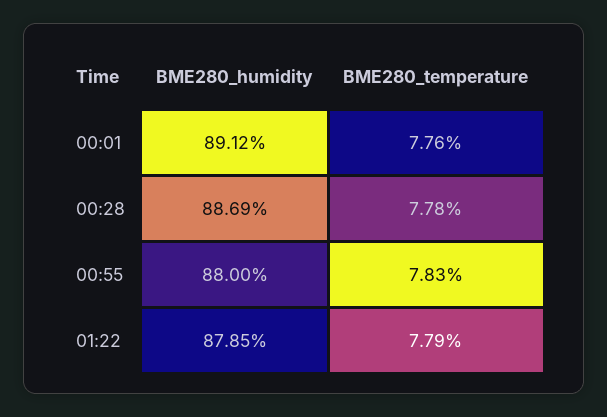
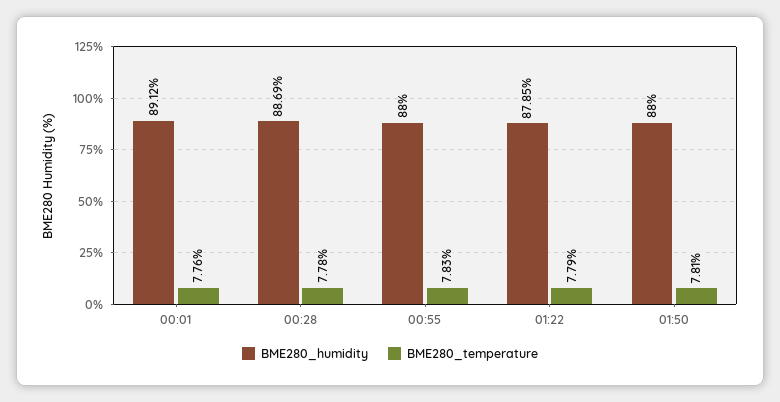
BME280_humidity, 01:50: none -> 88
BME280_temperature, 01:50: none -> 7.81

